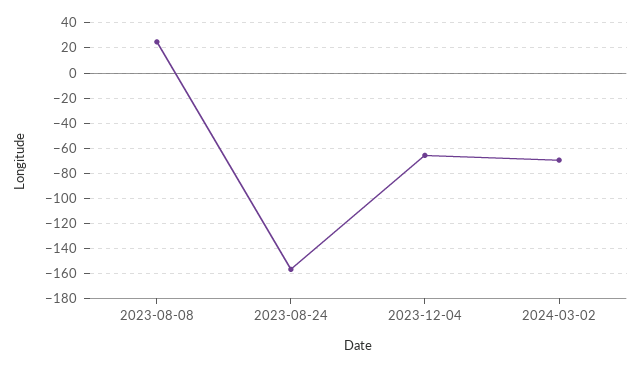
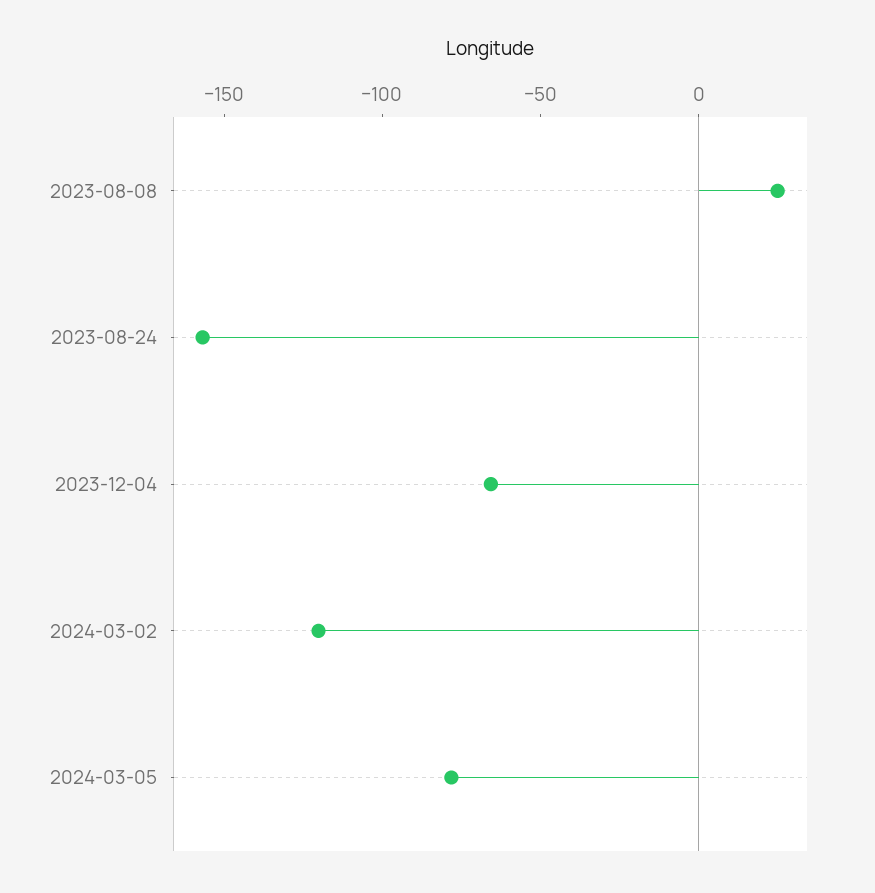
2024-03-02: -70 -> -120
2024-03-05: none -> -80

